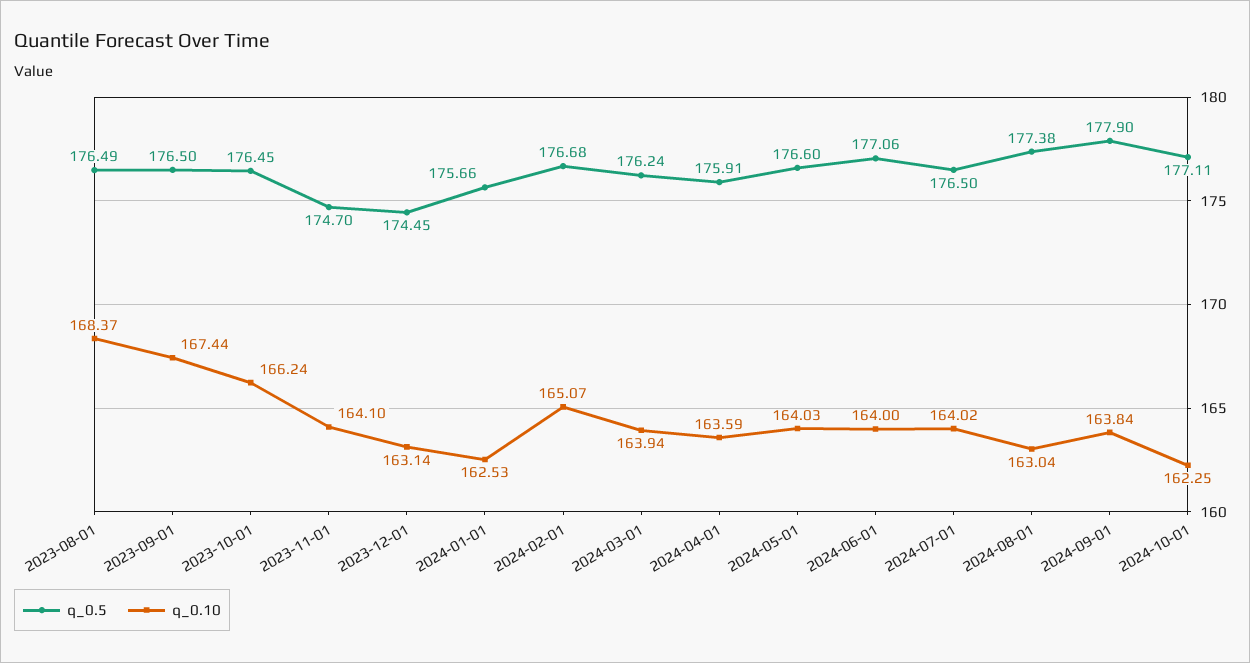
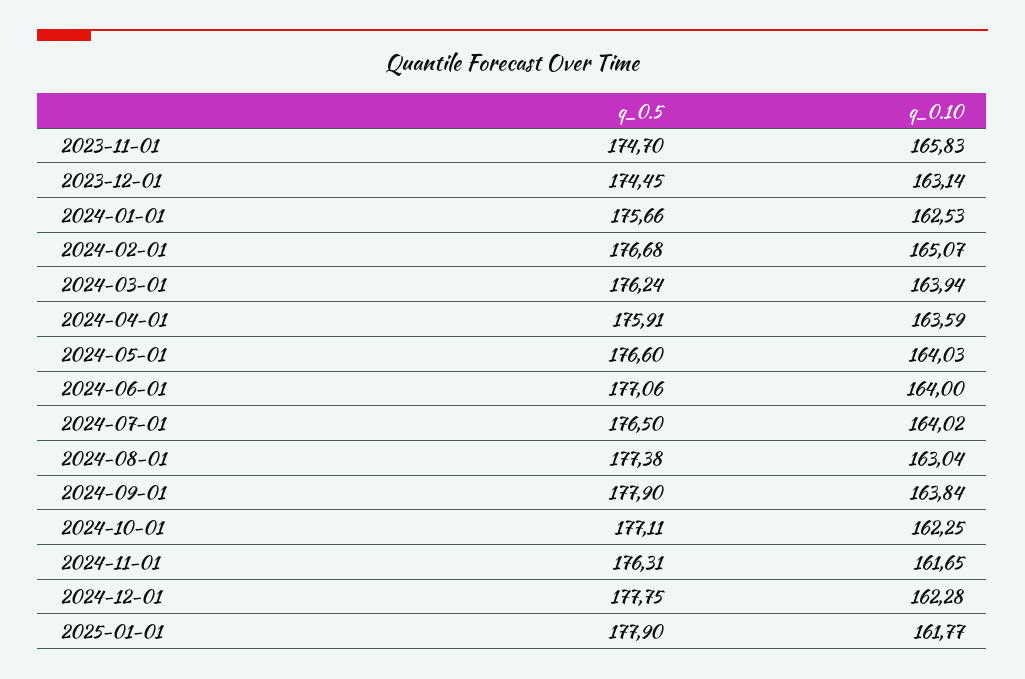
q_0.5, 2023-08-01: 176.49 -> none
q_0.10, 2023-08-01: 168.37 -> none
q_0.5, 2023-09-01: 176.5 -> none
q_0.10, 2023-09-01: 167.44 -> none
q_0.5, 2023-10-01: 176.45 -> none
q_0.10, 2023-10-01: 166.24 -> none
q_0.10, 2023-11-01: 164.1 -> 165.83
q_0.5, 2024-11-01: none -> 176.31
q_0.10, 2024-11-01: none -> 161.65
q_0.5, 2024-12-01: none -> 177.75
q_0.10, 2024-12-01: none -> 162.28
q_0.5, 2025-01-01: none -> 177.9
q_0.10, 2025-01-01: none -> 161.77

